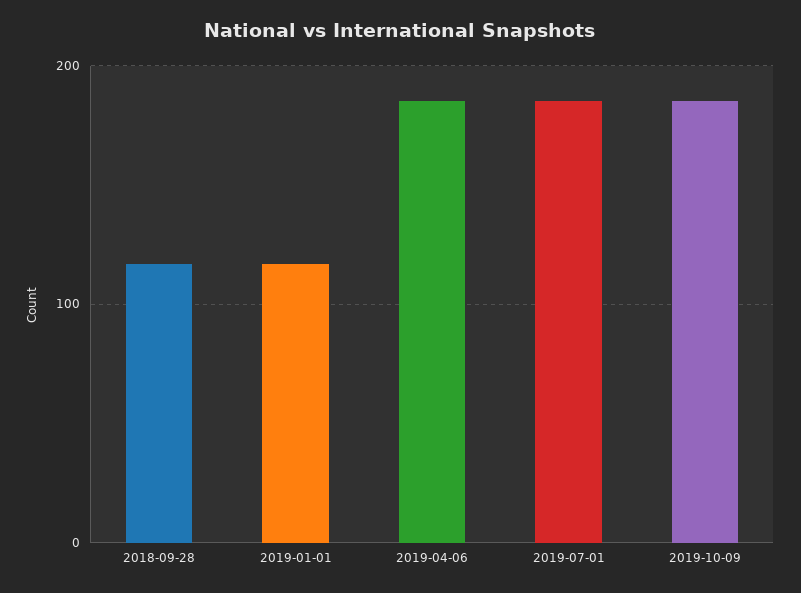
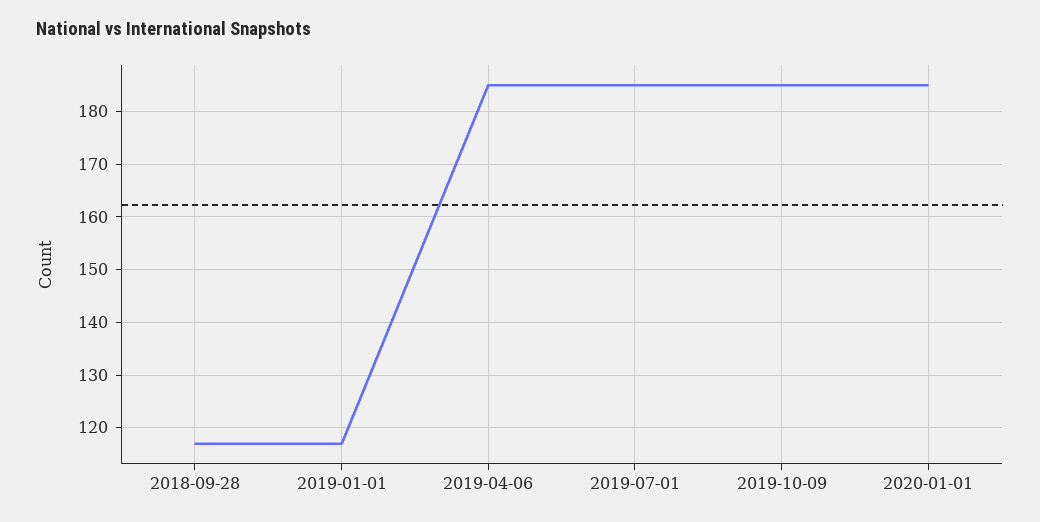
2020-01-01: none -> 185

